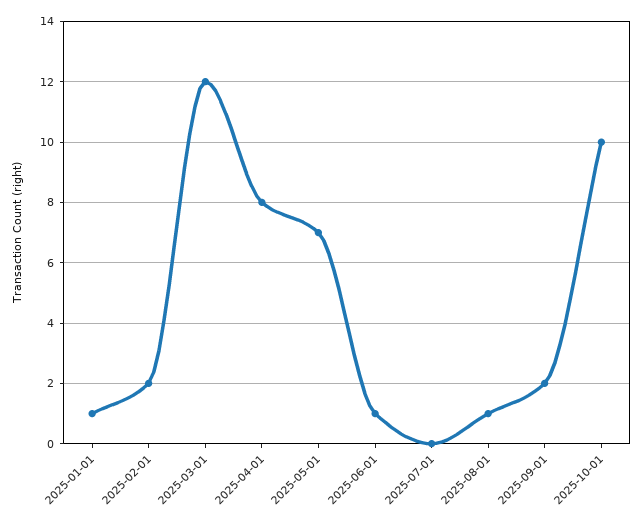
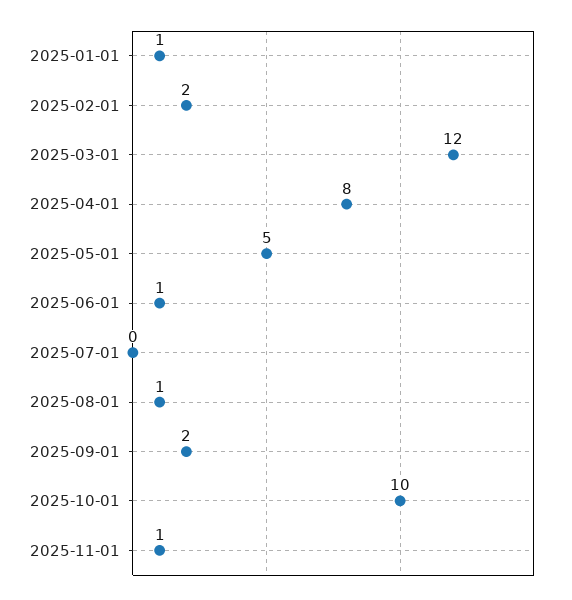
2025-05-01: 7 -> 5
2025-11-01: none -> 1

